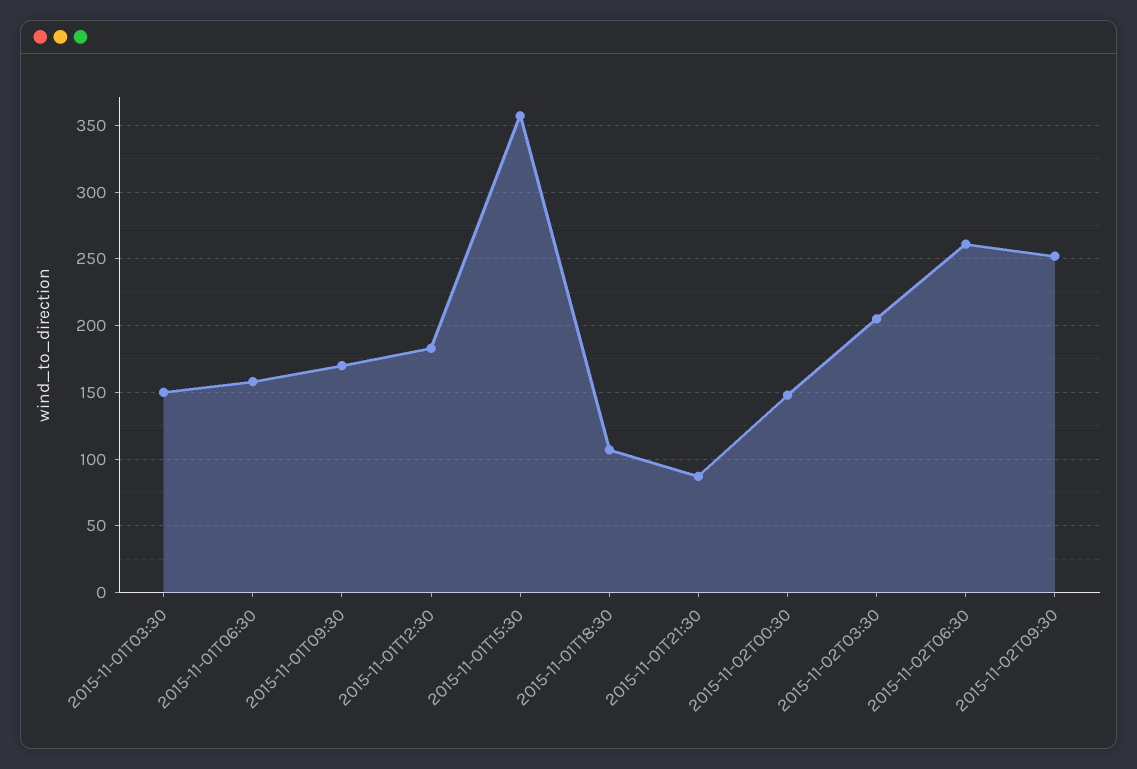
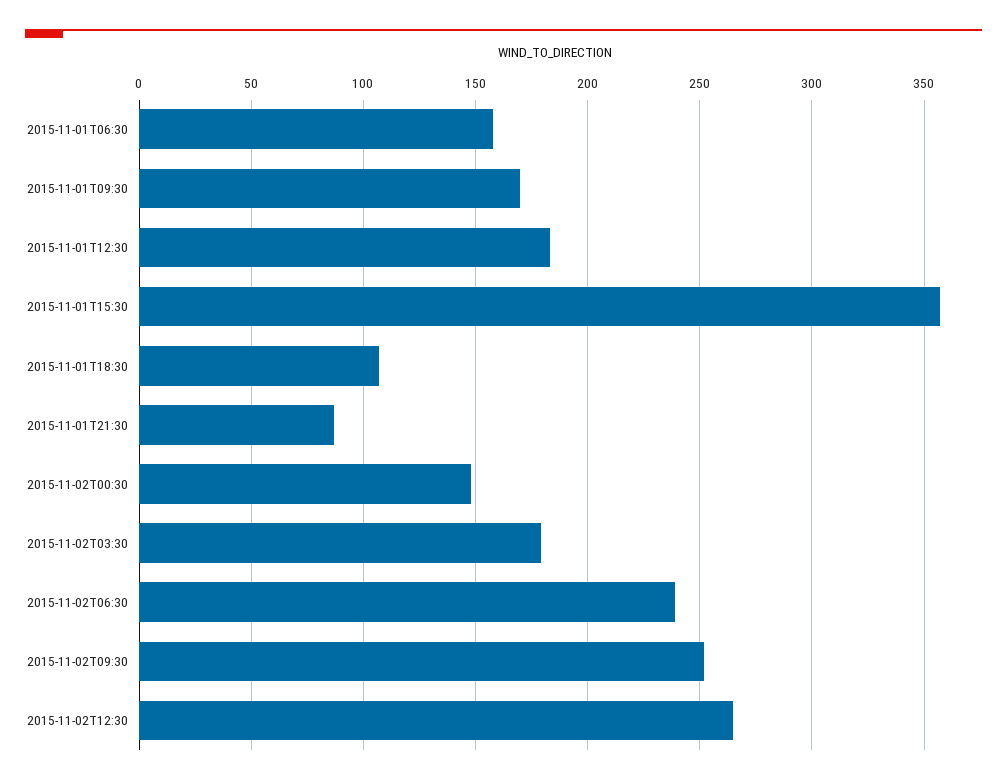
2015-11-01T03:30: 150 -> none
2015-11-02T03:30: 205 -> 180
2015-11-02T06:30: 260 -> 240
2015-11-02T12:30: none -> 265

